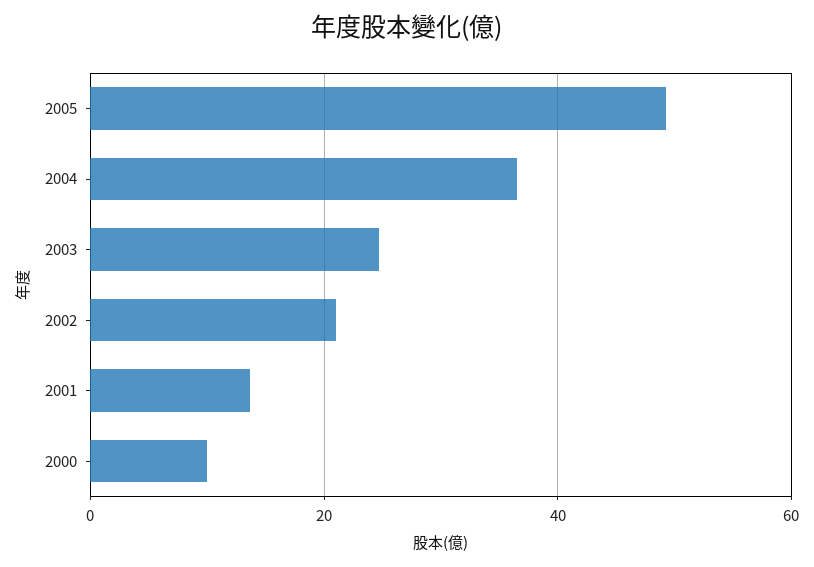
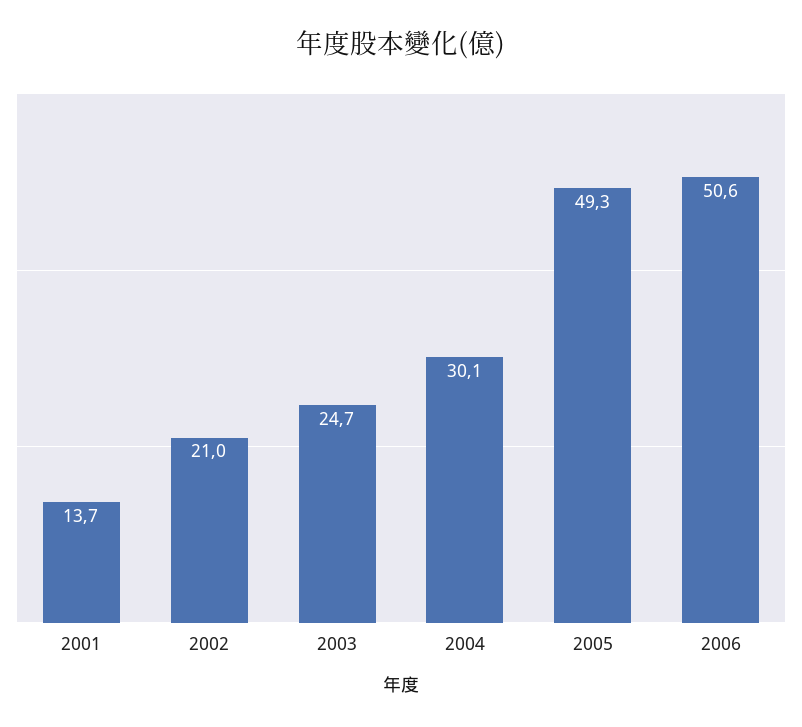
2004: 36 -> 30.1
2000: 10 -> none
2006: none -> 50.6

